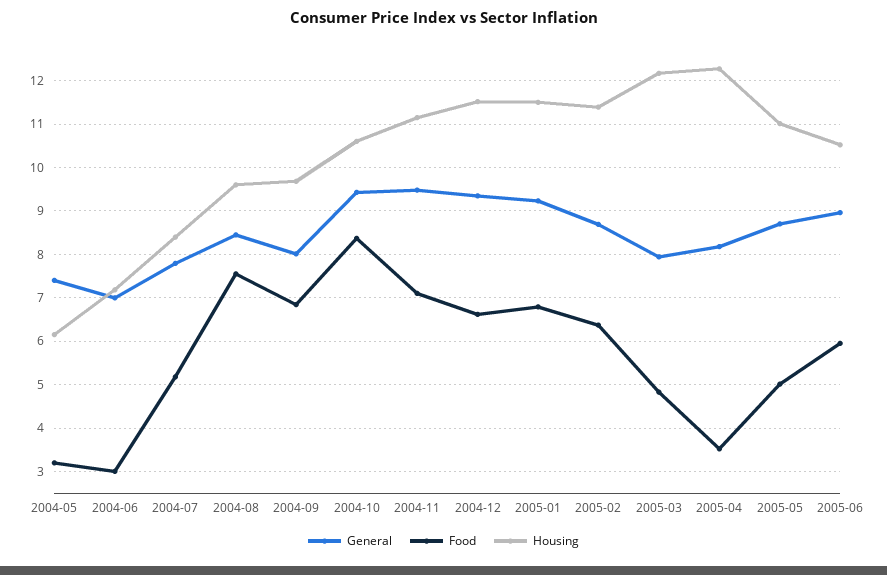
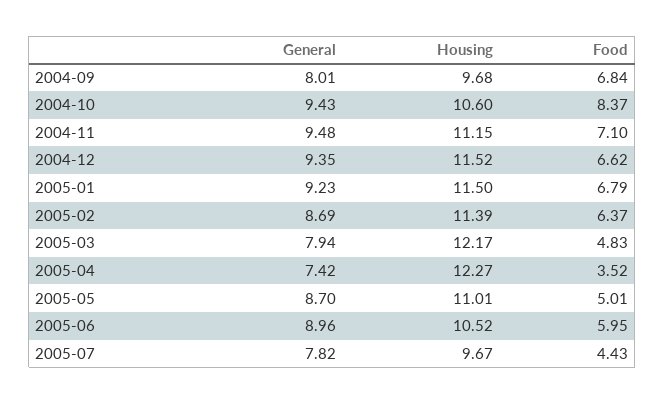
General, 2004-05: 7.4 -> none
Food, 2004-05: 3.2 -> none
Housing, 2004-05: 6.2 -> none
General, 2004-06: 7 -> none
Food, 2004-06: 3 -> none
Housing, 2004-06: 7.2 -> none
General, 2004-07: 7.8 -> none
Food, 2004-07: 5.2 -> none
Housing, 2004-07: 8.4 -> none
General, 2004-08: 8.4 -> none
Food, 2004-08: 7.6 -> none
Housing, 2004-08: 9.6 -> none
General, 2005-04: 8.2 -> 7.42
General, 2005-07: none -> 7.82
Housing, 2005-07: none -> 9.67
Food, 2005-07: none -> 4.43

